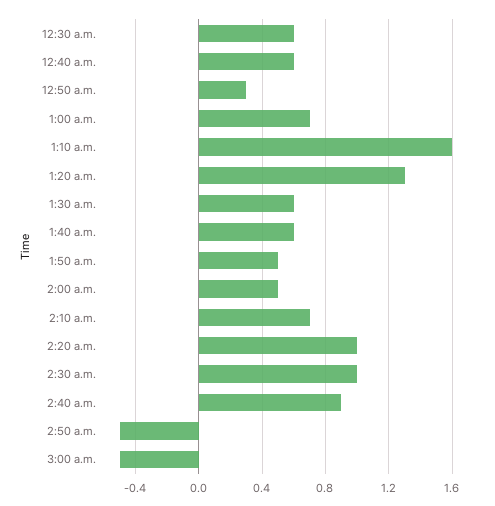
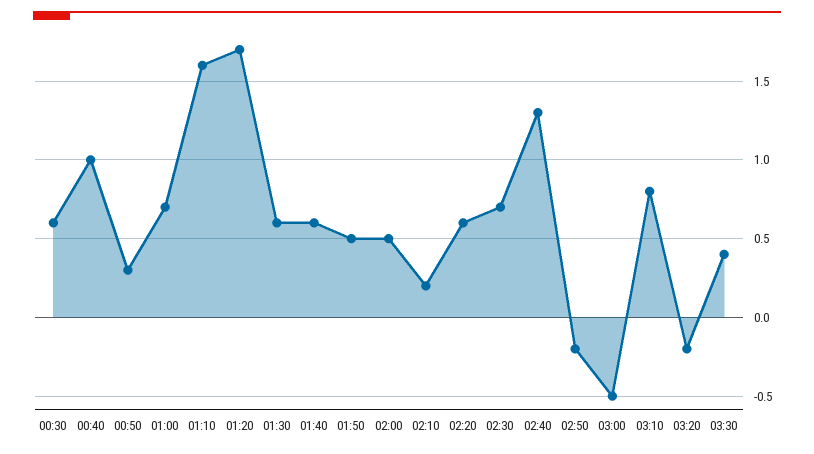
12:40 a.m.: 0.6 -> 1
1:20 a.m.: 1.3 -> 1.7
2:10 a.m.: 0.7 -> 0.2
2:20 a.m.: 1 -> 0.6
2:30 a.m.: 1 -> 0.7
2:40 a.m.: 0.9 -> 1.3
2:50 a.m.: -0.5 -> -0.2
03:10: none -> 0.8
03:20: none -> -0.2
03:30: none -> 0.4

